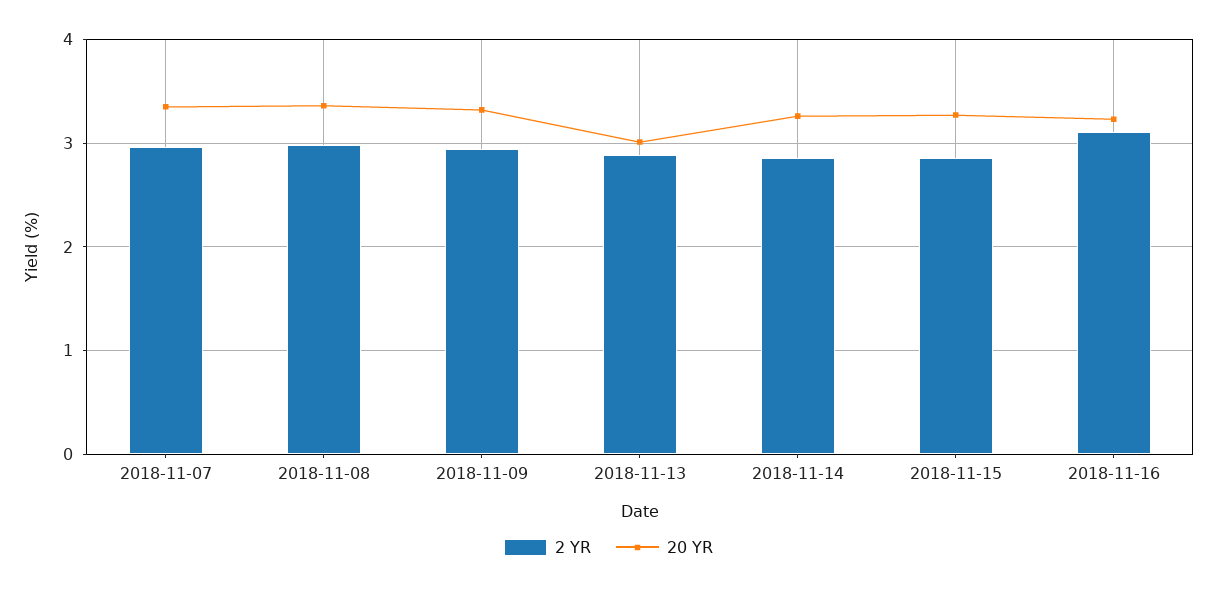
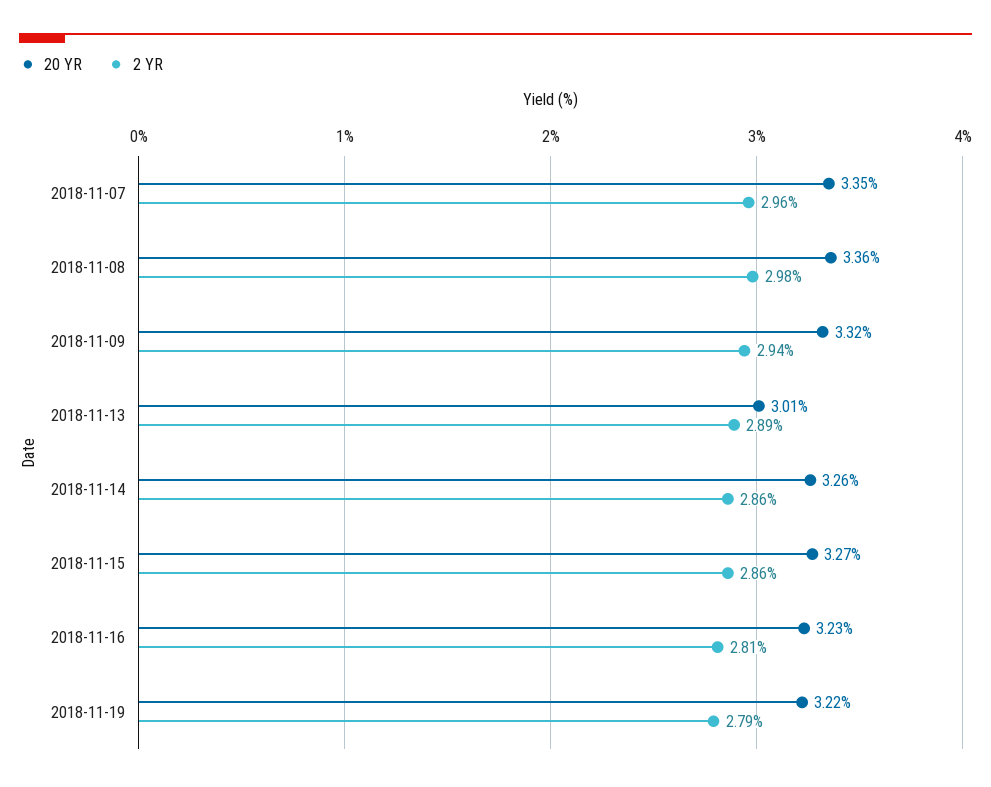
2 YR, 2018-11-16: 3.1 -> 2.81
20 YR, 2018-11-19: none -> 3.22
2 YR, 2018-11-19: none -> 2.79

